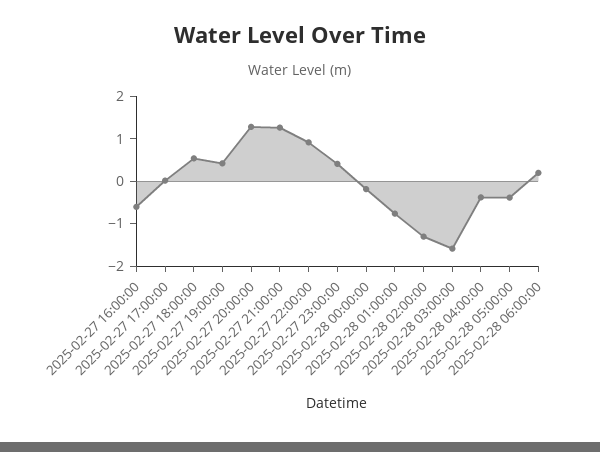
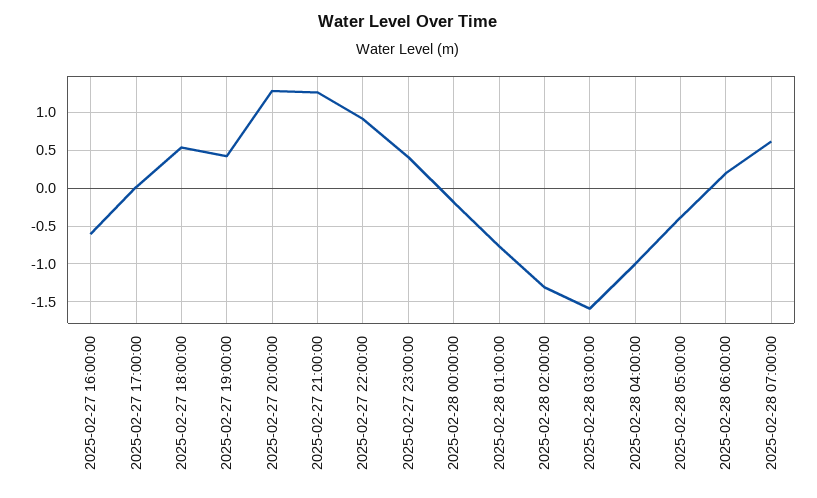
2025-02-28 04:00:00: -0.4 -> -1
2025-02-28 07:00:00: none -> 0.6

